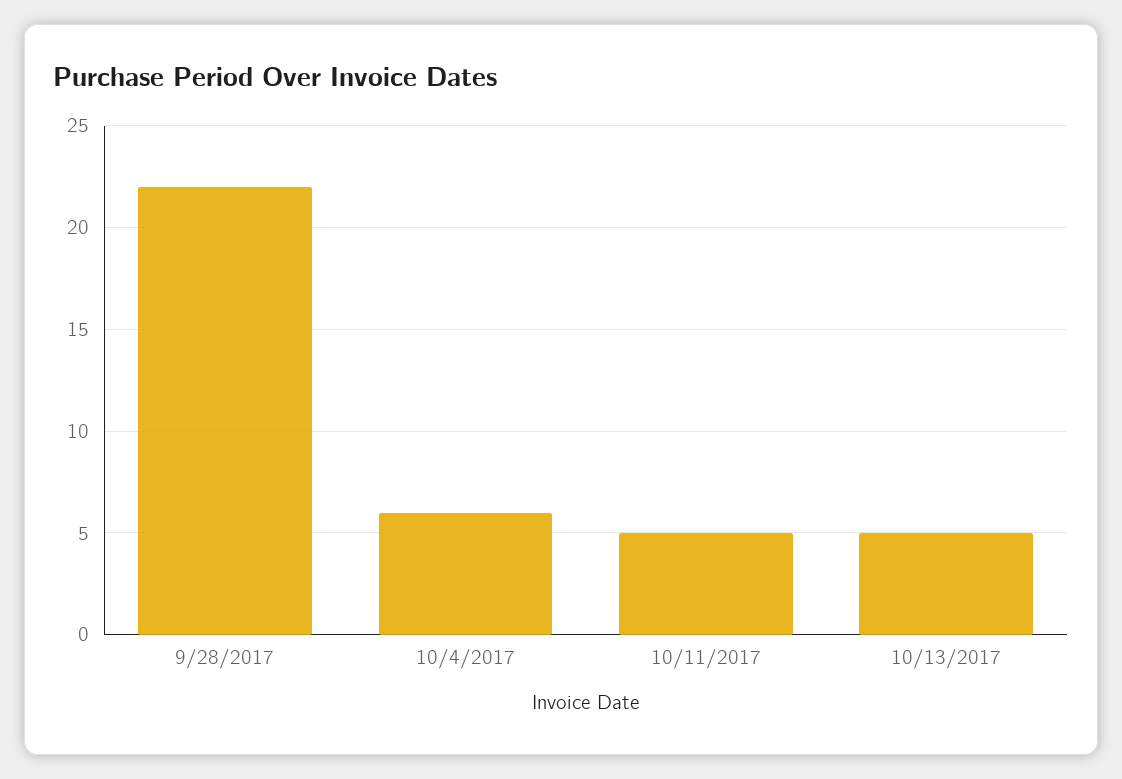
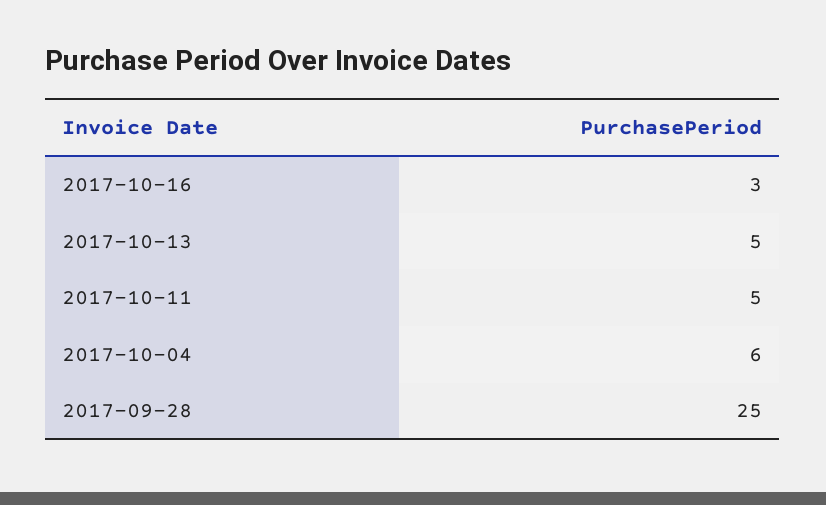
9/28/2017: 22 -> 25
2017-10-16: none -> 3

